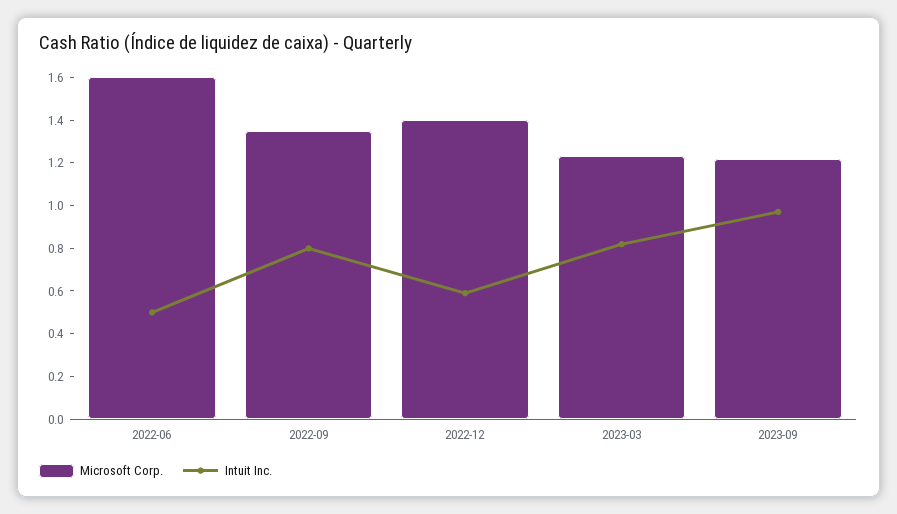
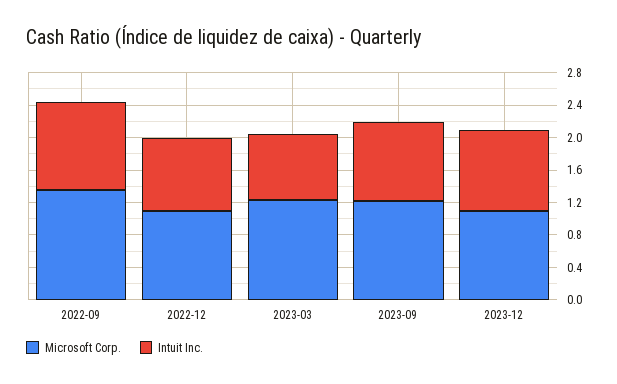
Microsoft Corp., 2022-06: 1.6 -> none
Intuit Inc., 2022-06: 0.5 -> none
Intuit Inc., 2022-09: 0.8 -> 1.1
Microsoft Corp., 2022-12: 1.4 -> 1.1
Intuit Inc., 2022-12: 0.6 -> 0.9
Microsoft Corp., 2023-12: none -> 1.1
Intuit Inc., 2023-12: none -> 1

